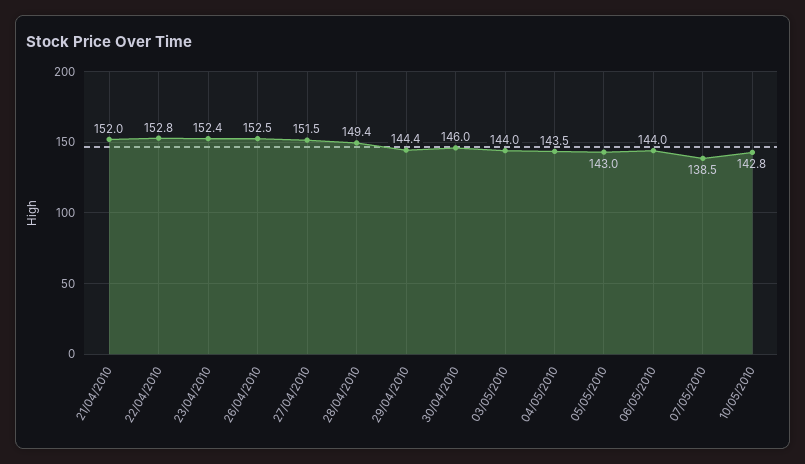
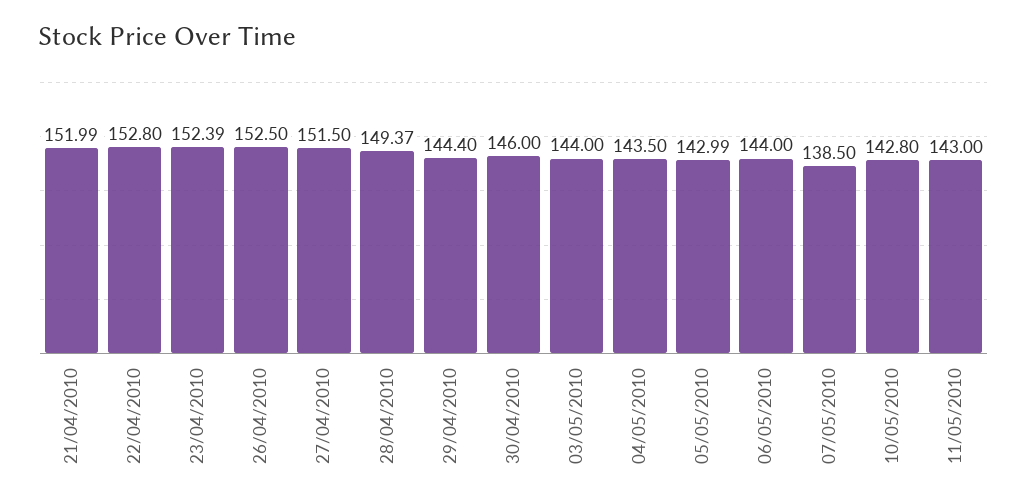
11/05/2010: none -> 143

